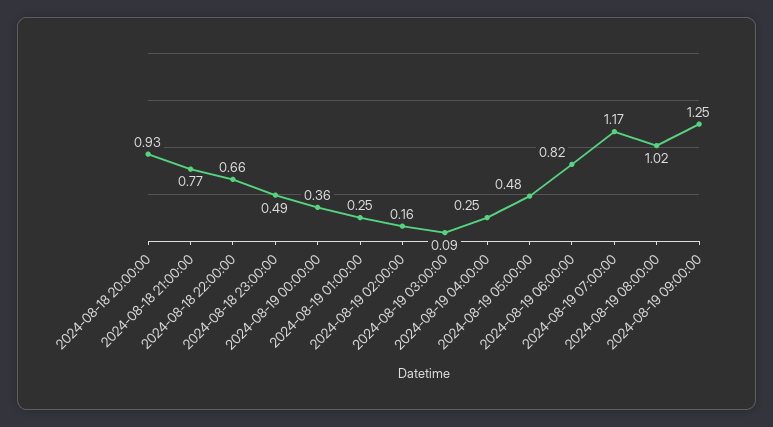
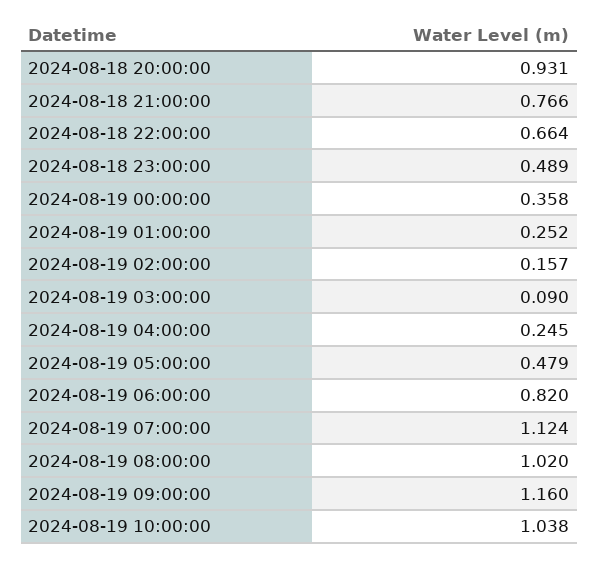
2024-08-19 07:00:00: 1.17 -> 1.124
2024-08-19 09:00:00: 1.25 -> 1.16
2024-08-19 10:00:00: none -> 1.038

